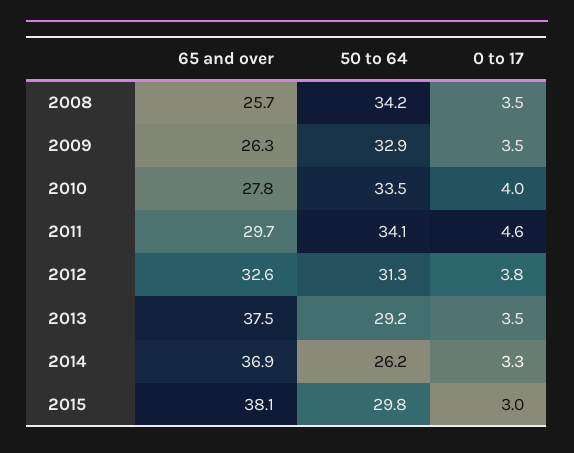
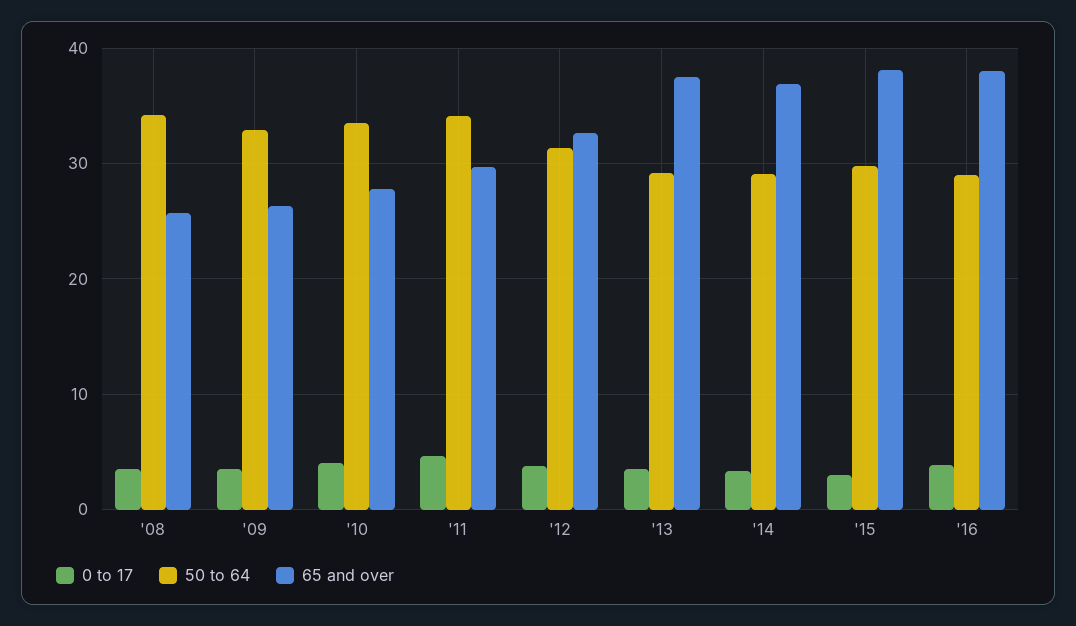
50 to 64, 2014: 26.2 -> 29
0 to 17, '16: none -> 4
50 to 64, '16: none -> 29
65 and over, '16: none -> 38

